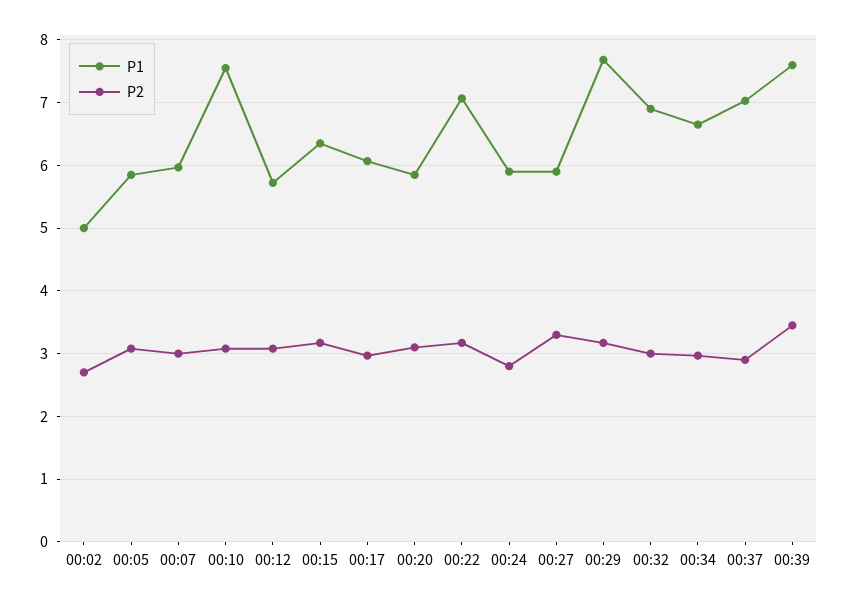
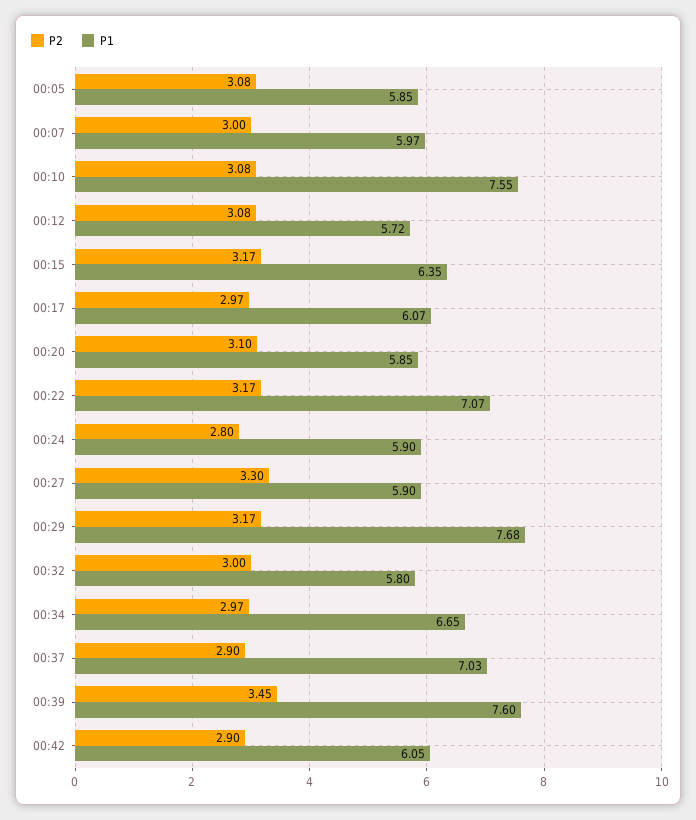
P1, 00:02: 5 -> none
P2, 00:02: 2.7 -> none
P1, 00:32: 6.9 -> 5.8
P2, 00:42: none -> 2.9
P1, 00:42: none -> 6.05

